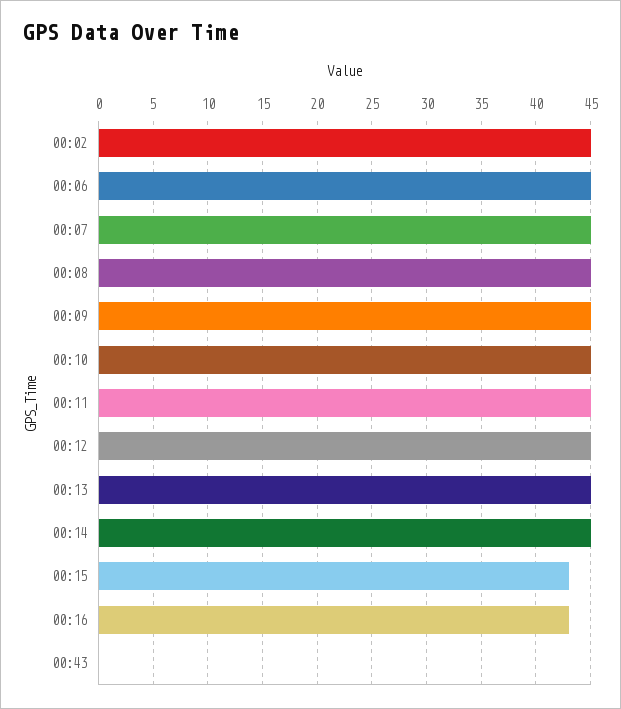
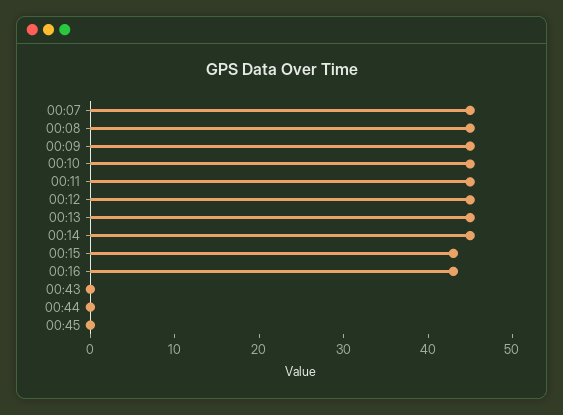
00:02: 45 -> none
00:06: 45 -> none
00:44: none -> 0
00:45: none -> 0

